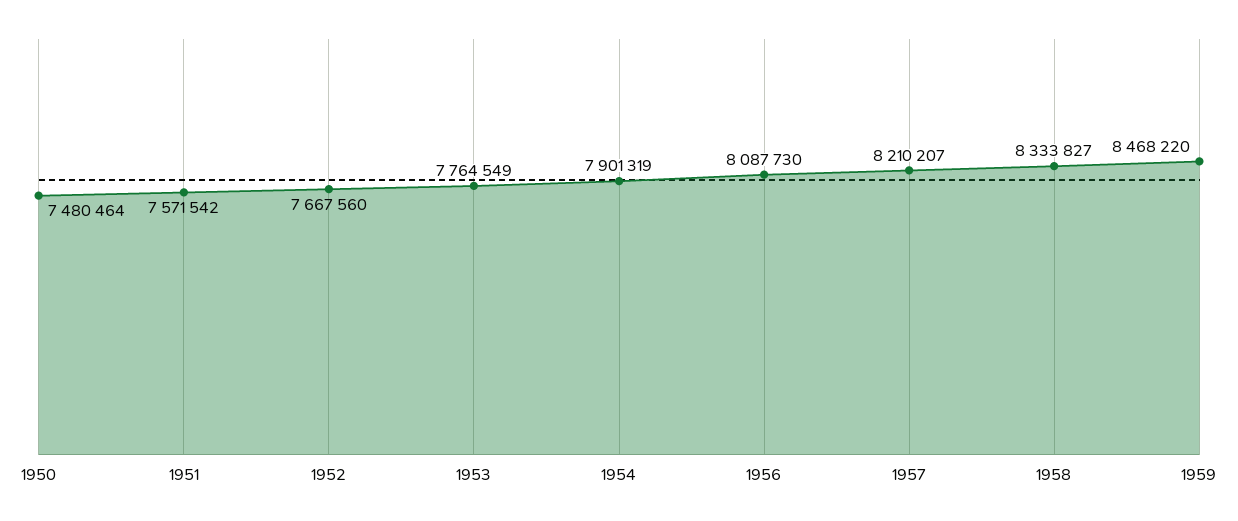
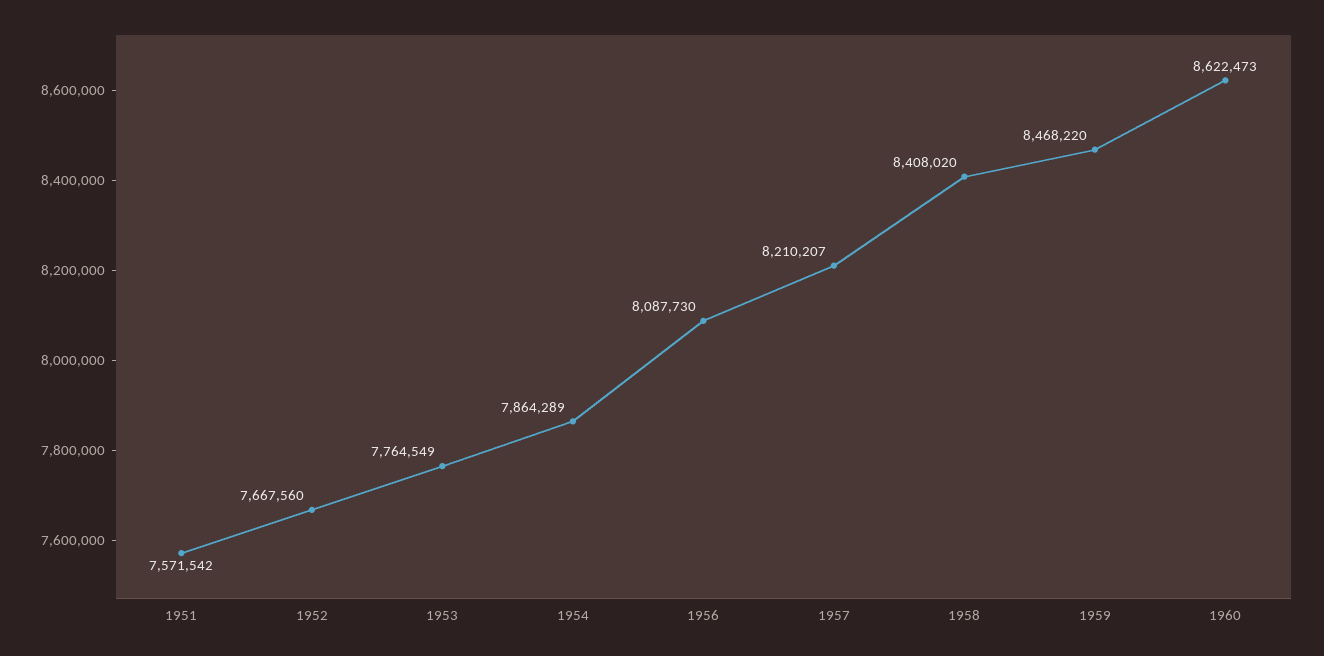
1950: 7480464 -> none
1954: 7901319 -> 7864289
1958: 8333827 -> 8408020
1960: none -> 8622473

